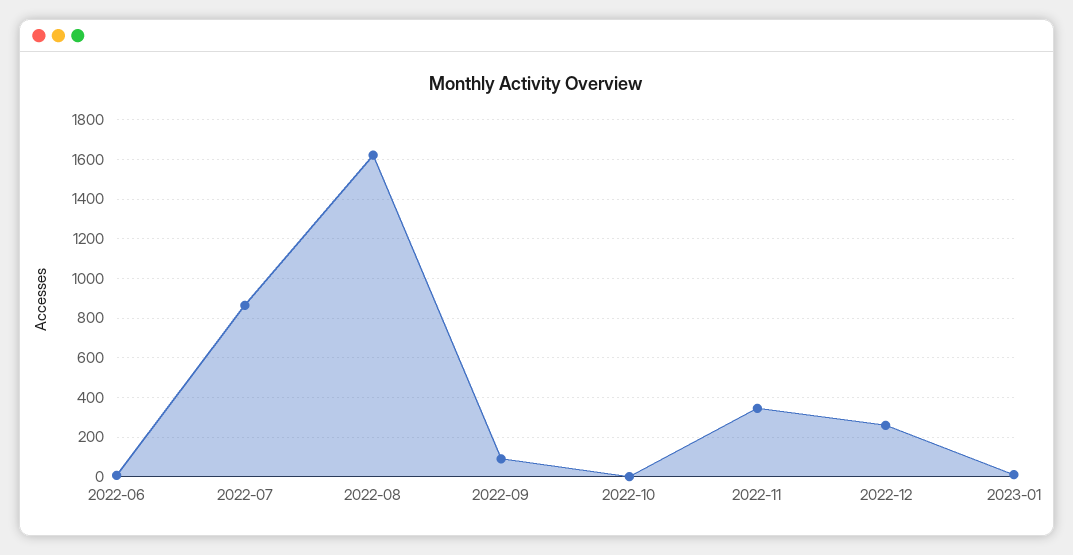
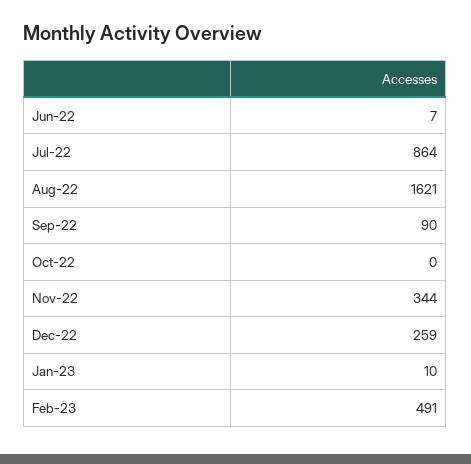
Feb-23: none -> 491

